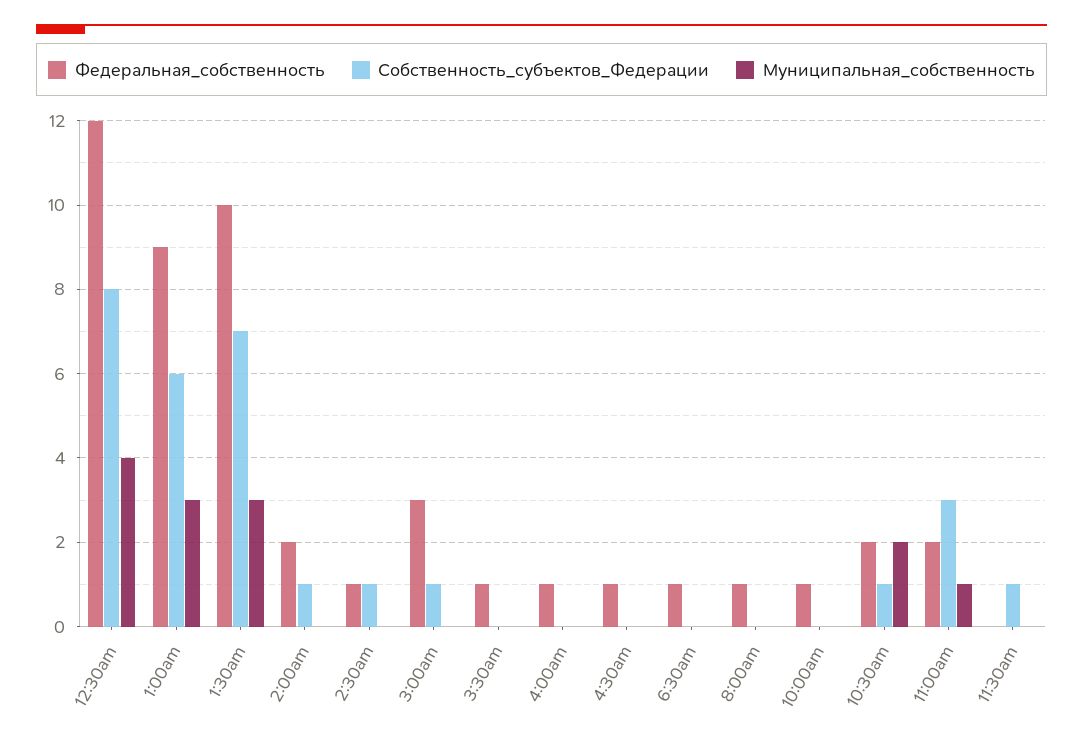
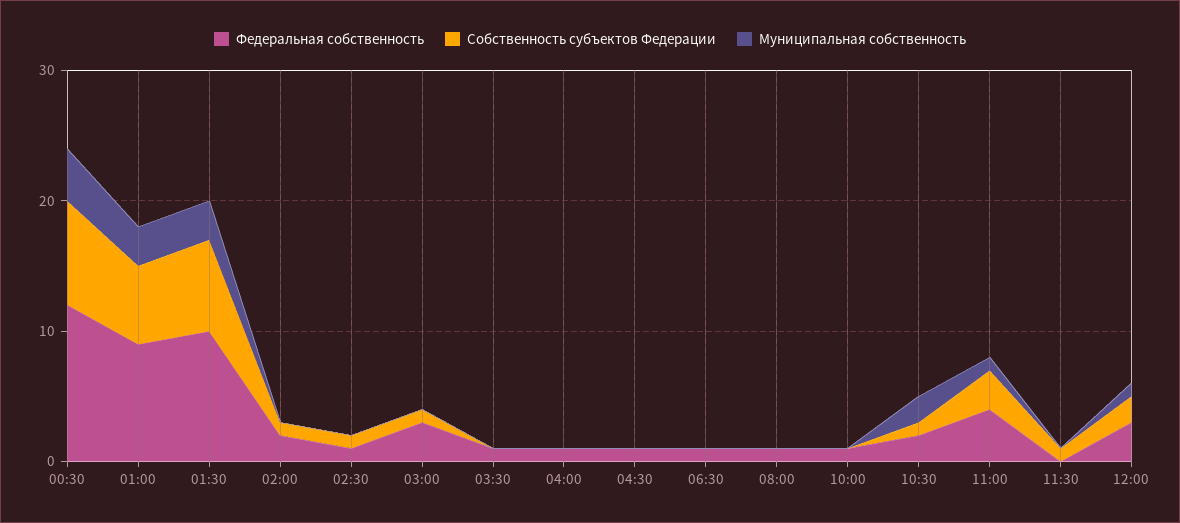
Федеральная_собственность, 11:00am: 2 -> 4
Федеральная_собственность, 12:00: none -> 3
Собственность_субъектов_Федерации, 12:00: none -> 2
Муниципальная_собственность, 12:00: none -> 1

